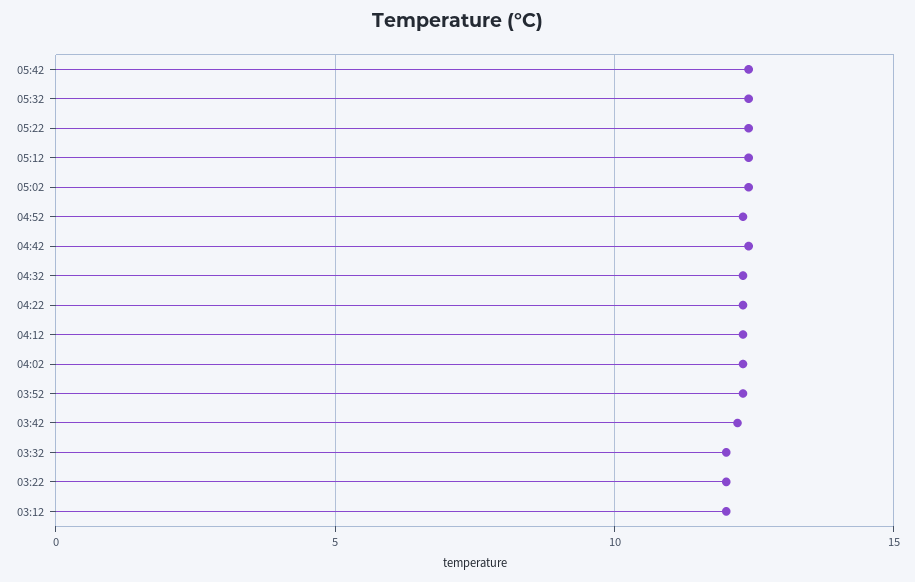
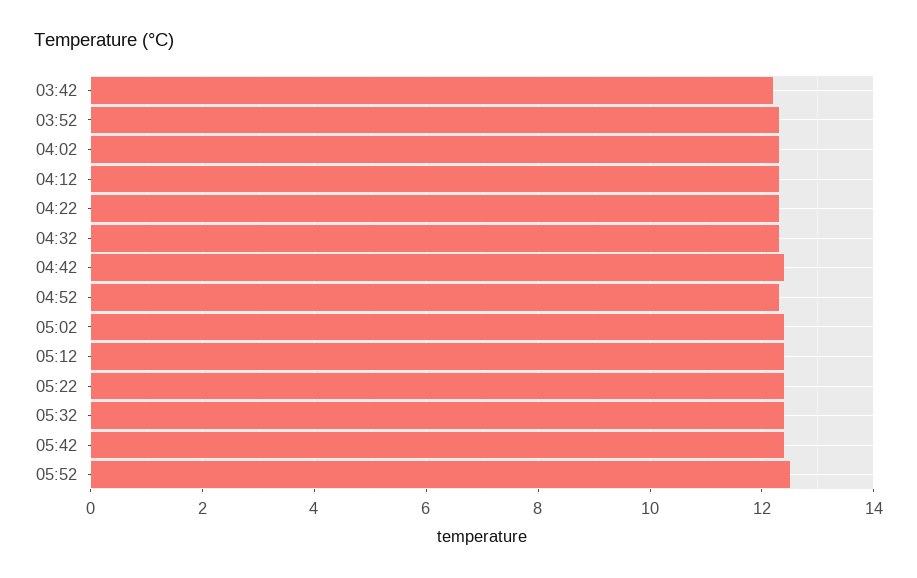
03:32: 12 -> none
03:22: 12 -> none
03:12: 12 -> none
05:52: none -> 12.5

